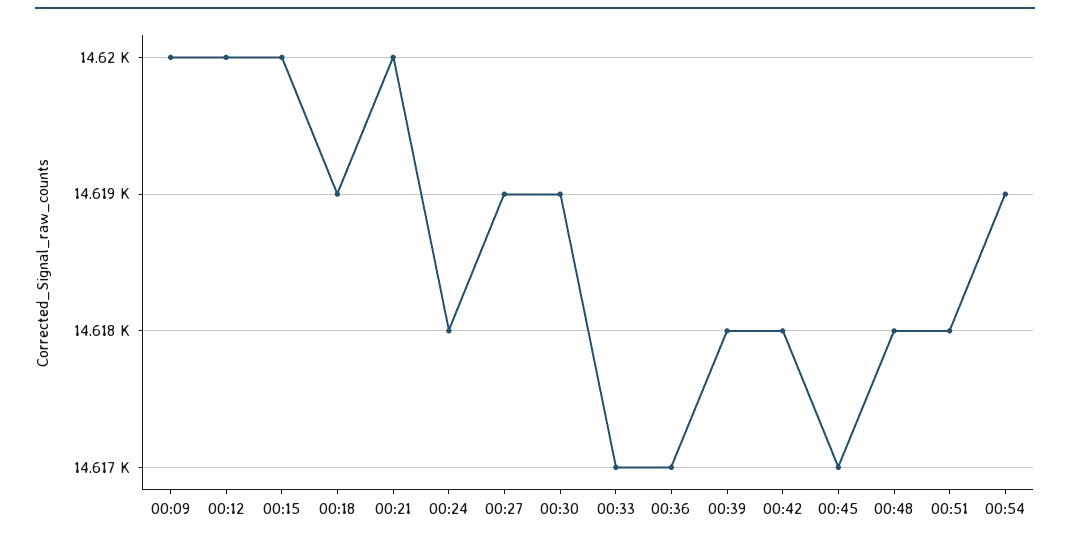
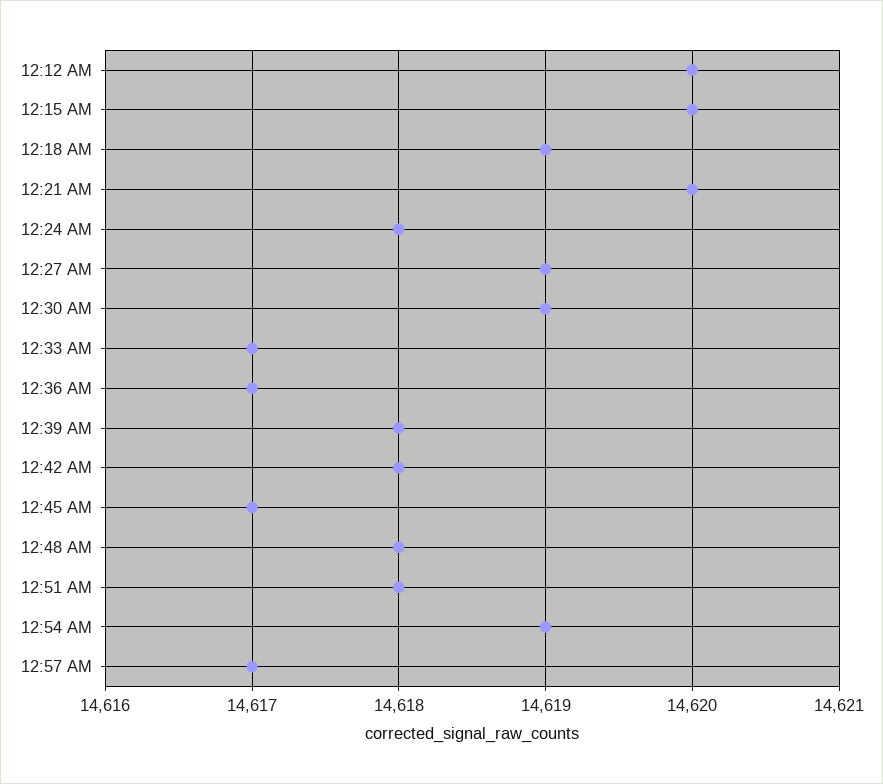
00:09: 14620 -> none
12:57 AM: none -> 14617

